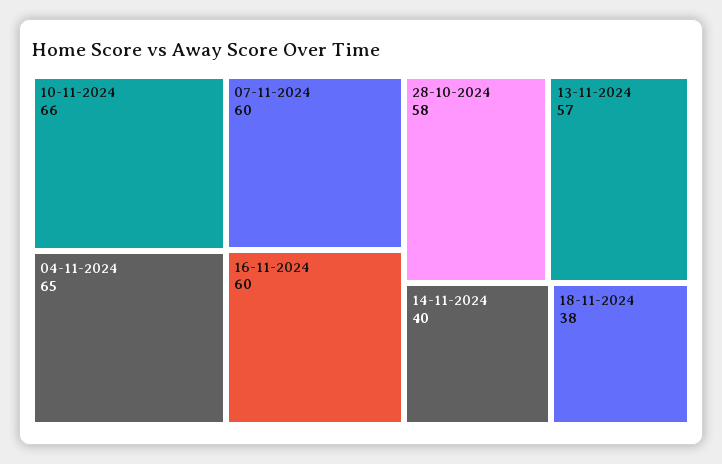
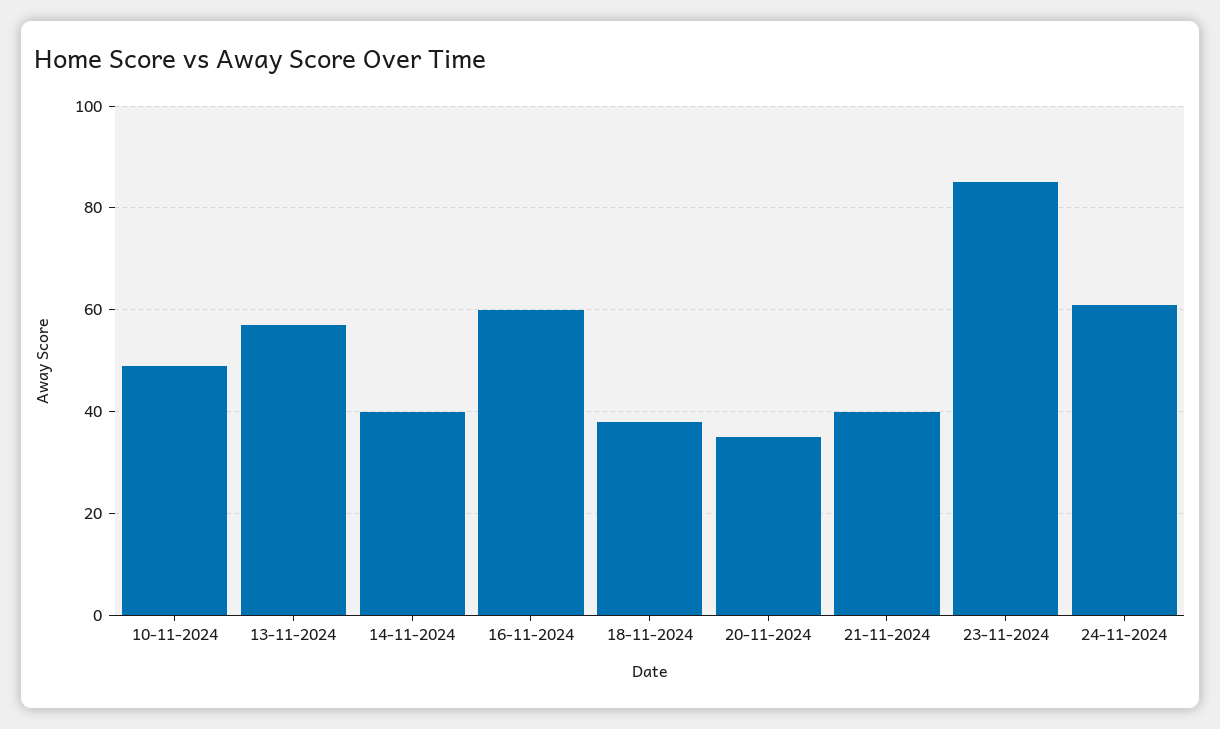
10-11-2024: 66 -> 50
04-11-2024: 65 -> none
07-11-2024: 60 -> none
28-10-2024: 58 -> none
20-11-2024: none -> 35
21-11-2024: none -> 40
23-11-2024: none -> 85
24-11-2024: none -> 60

